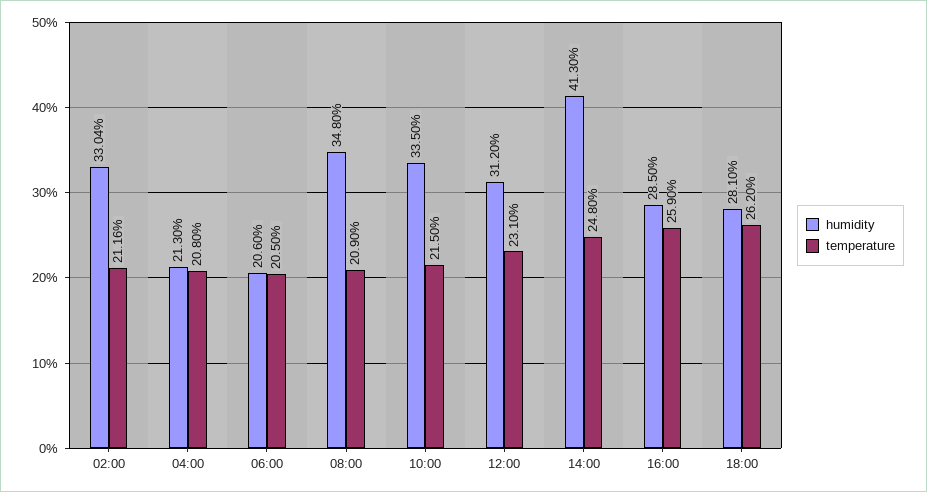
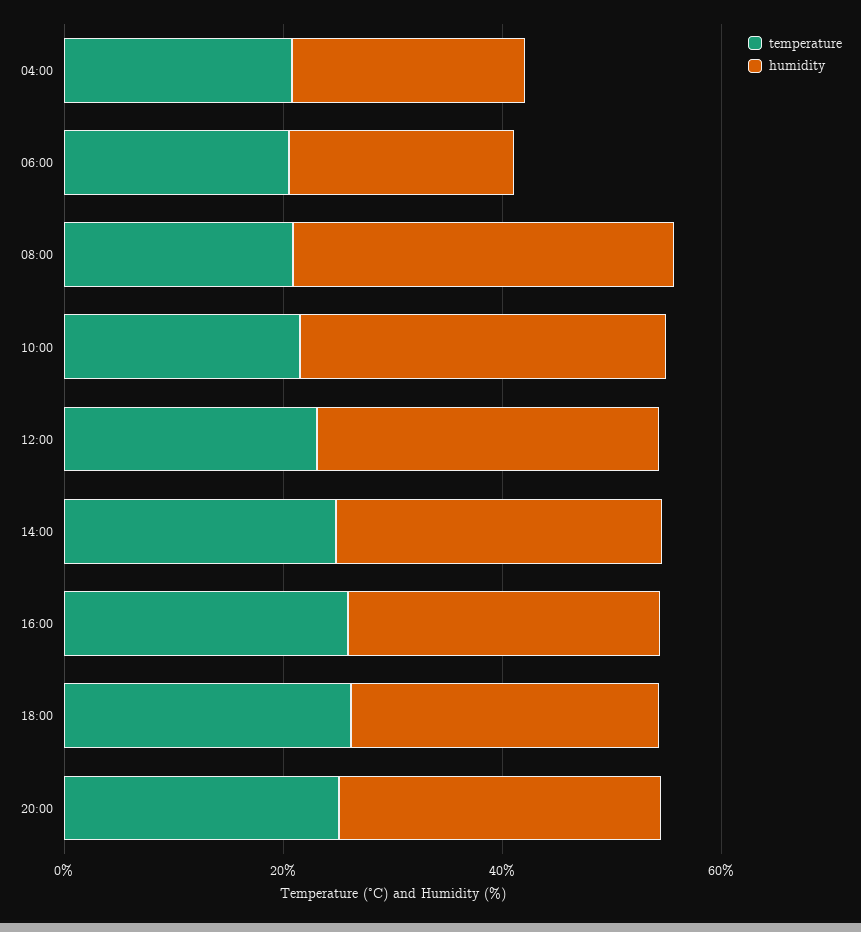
humidity, 02:00: 33.04 -> none
temperature, 02:00: 21.16 -> none
humidity, 14:00: 41.3 -> 30
temperature, 20:00: none -> 25
humidity, 20:00: none -> 30

